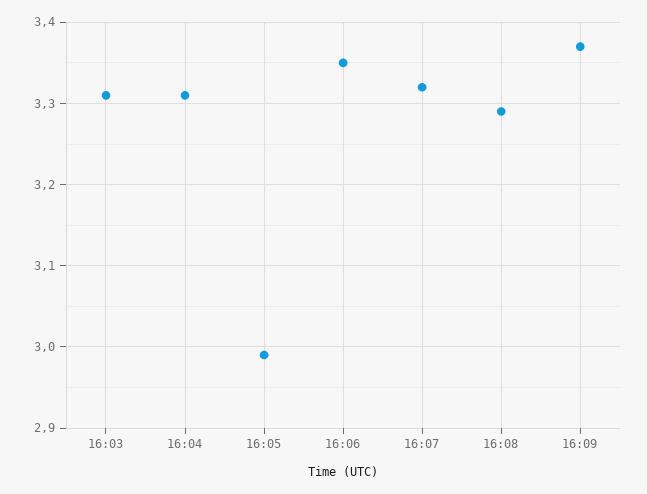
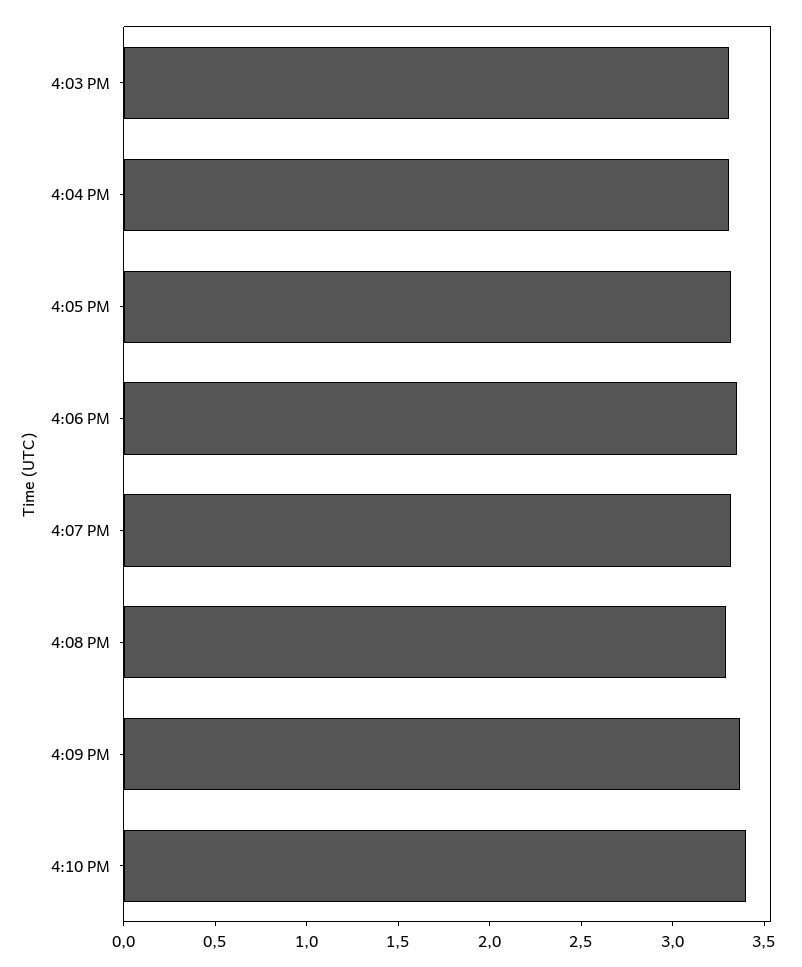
16:05: 2.99 -> 3.3
4:10 PM: none -> 3.4

